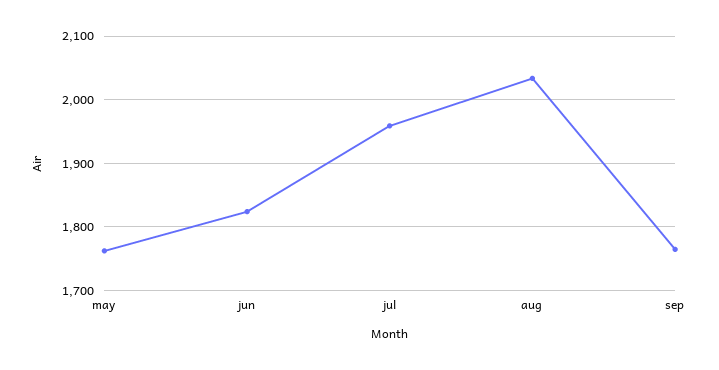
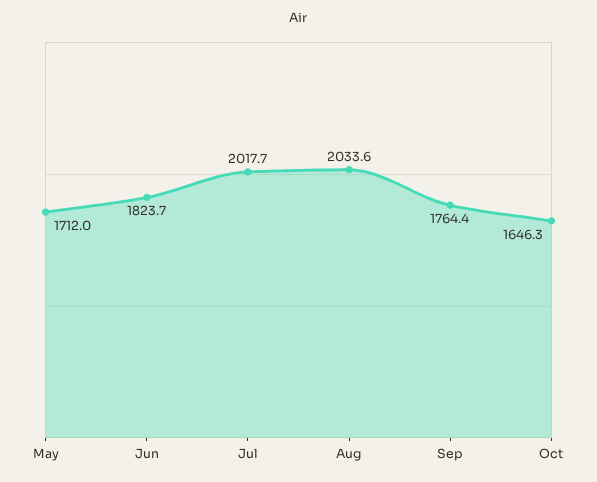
may: 1760 -> 1712
jul: 1960 -> 2017.7
Oct: none -> 1646.3

